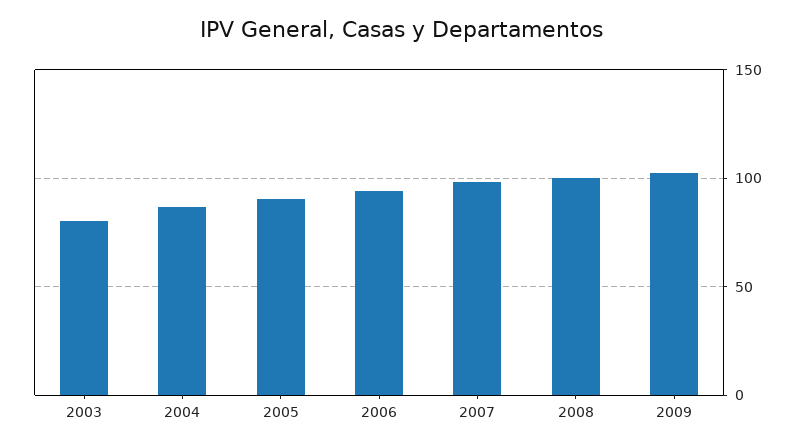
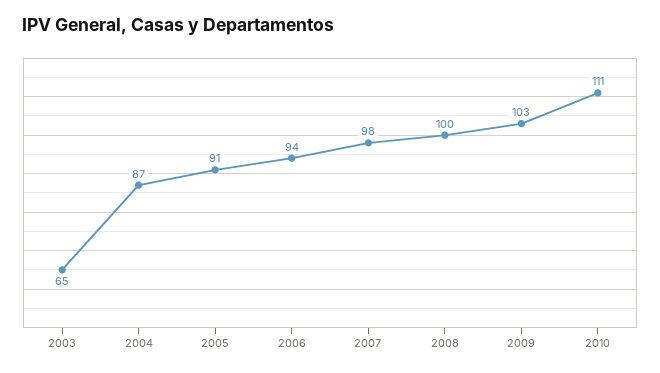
2003: 80 -> 65
2010: none -> 111

